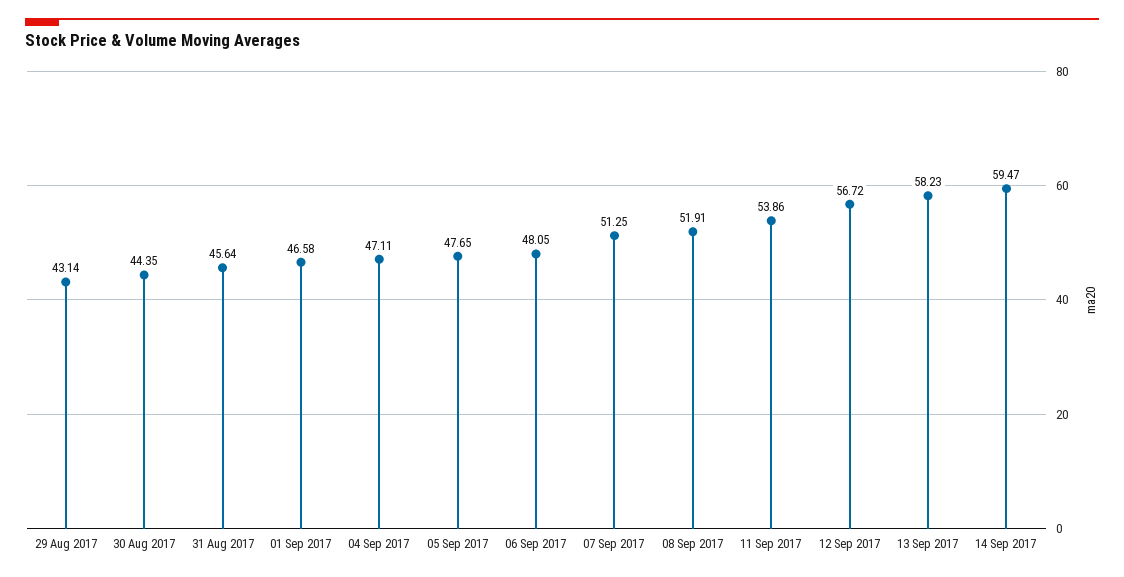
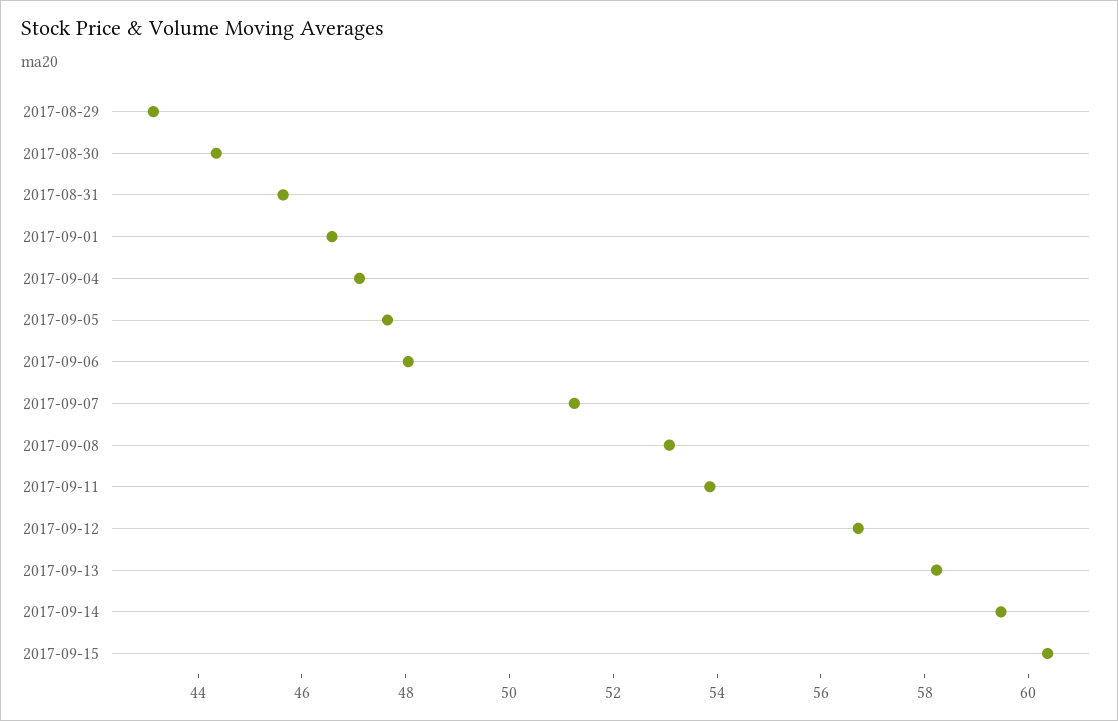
08 Sep 2017: 51.91 -> 53
2017-09-15: none -> 60.5

